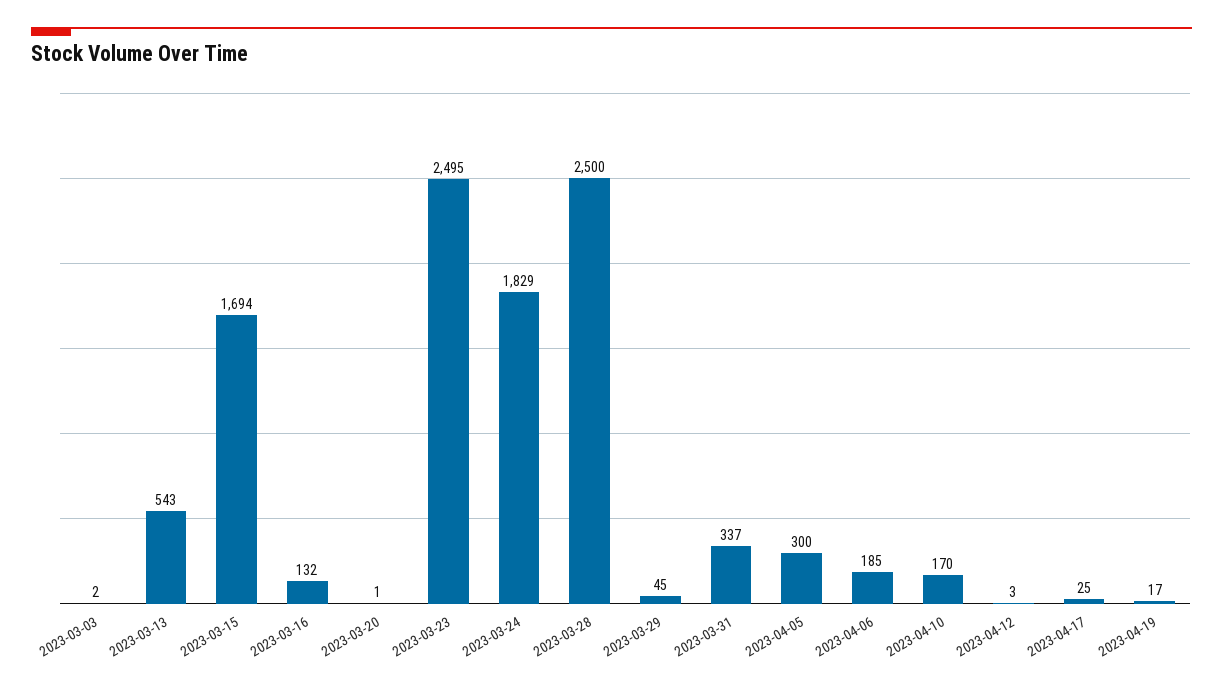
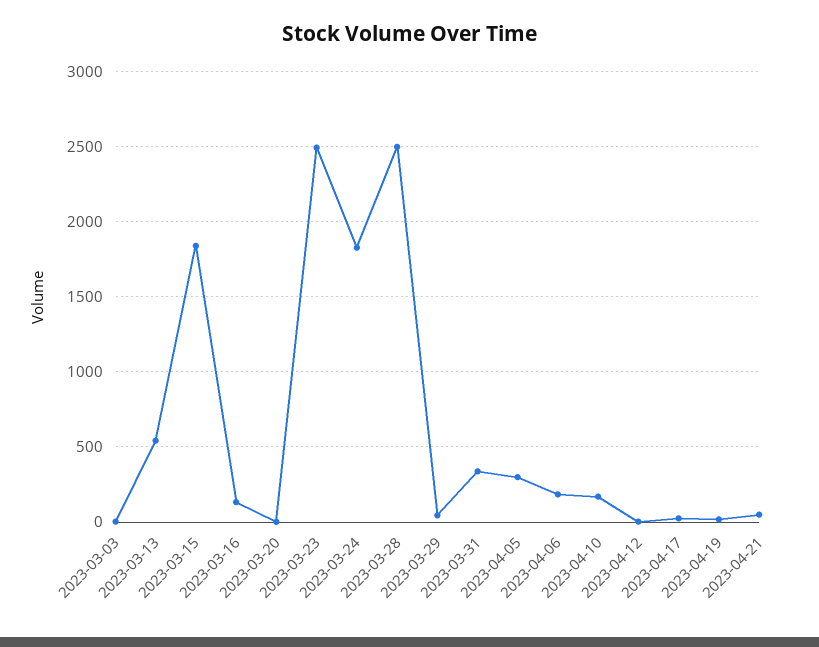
2023-03-15: 1694 -> 1850
2023-04-21: none -> 50

